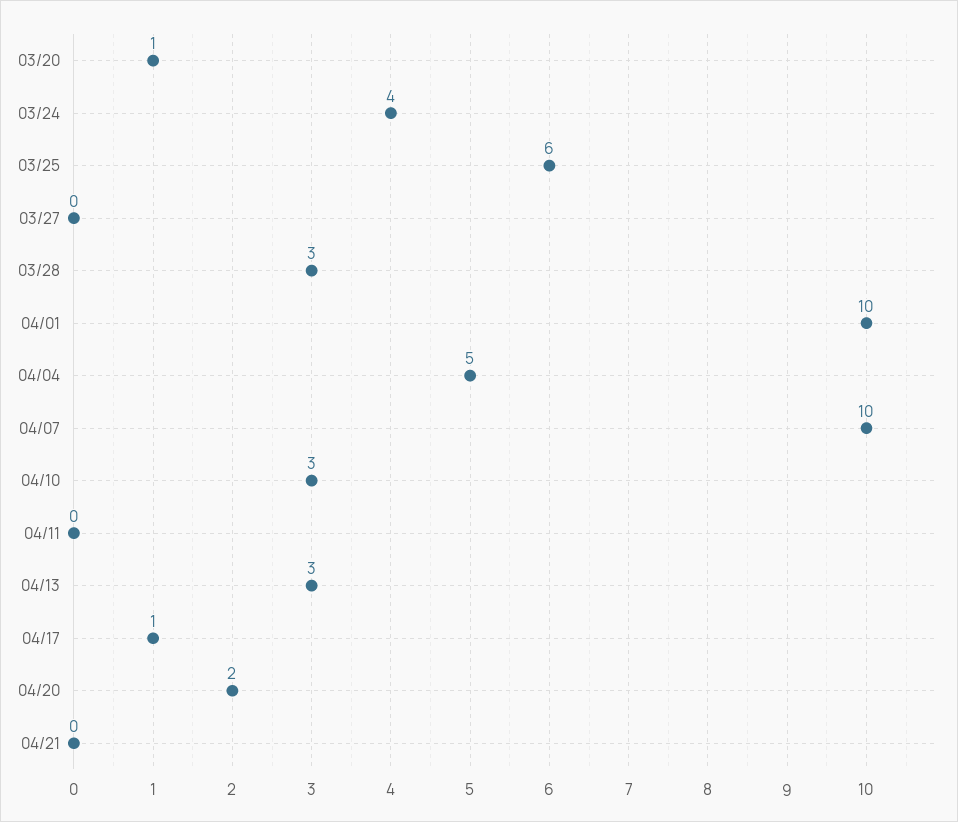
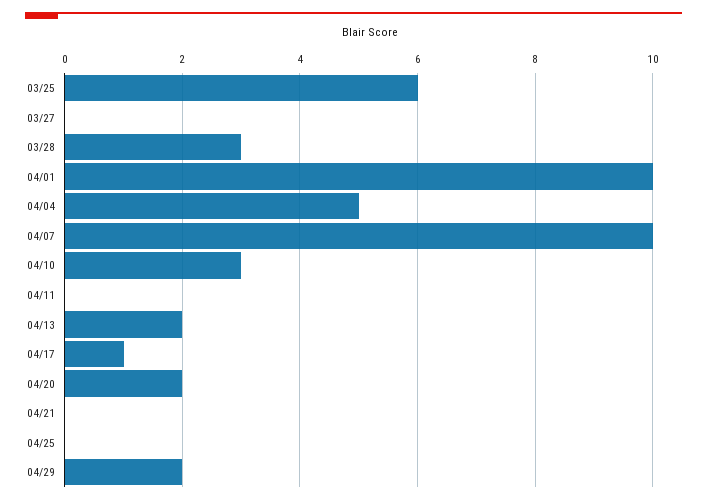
03/20: 1 -> none
03/24: 4 -> none
04/13: 3 -> 2
04/25: none -> 0
04/29: none -> 2

